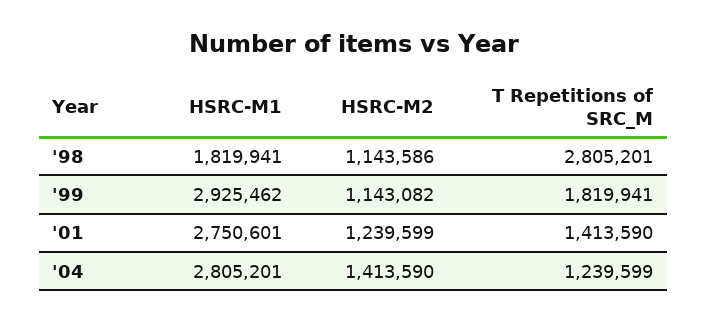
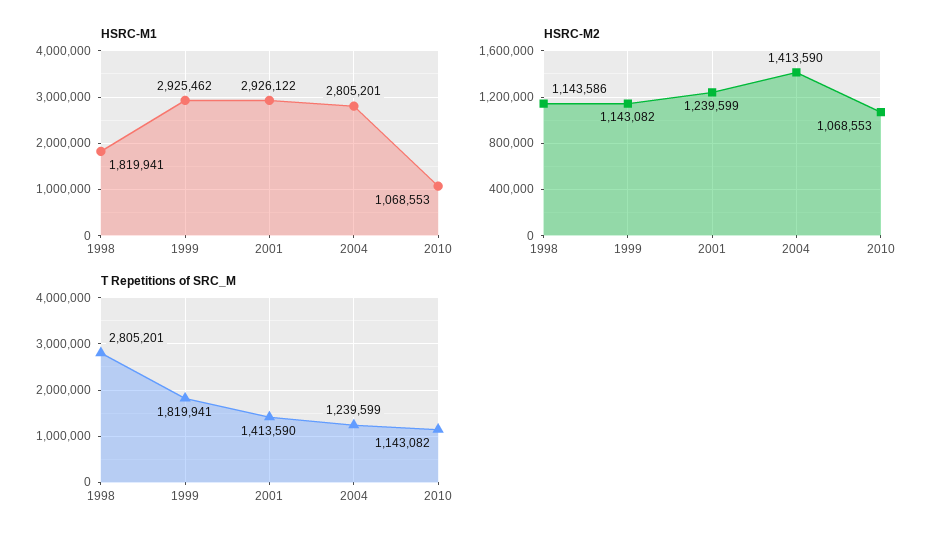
HSRC-M1, '01: 2750601 -> 2926122
HSRC-M1, 2010: none -> 1068553
HSRC-M2, 2010: none -> 1068553
T Repetitions of SRC_M, 2010: none -> 1143082

